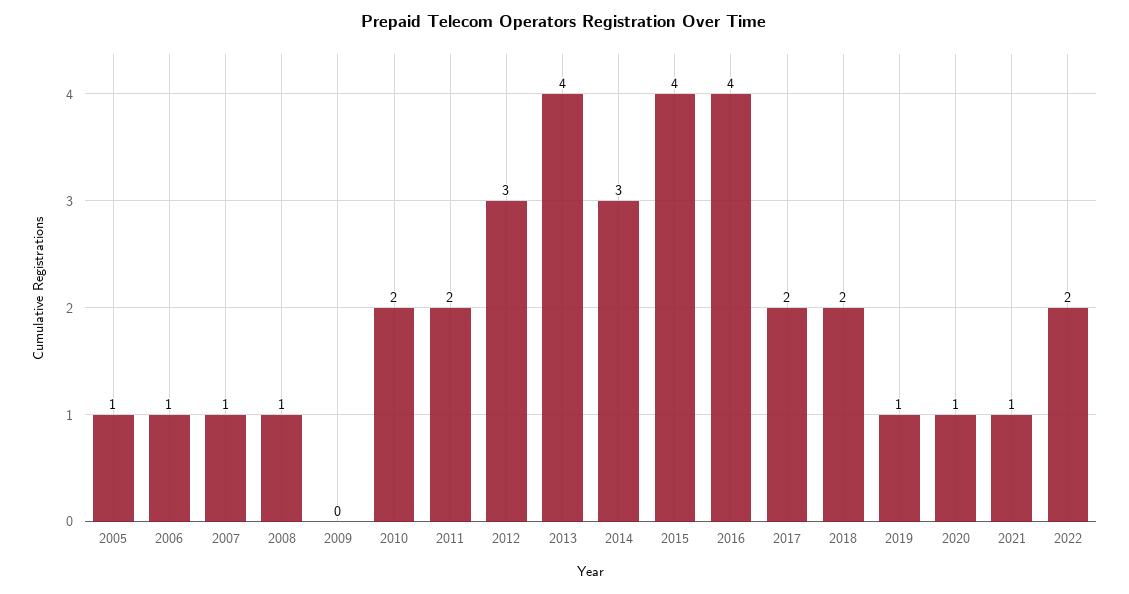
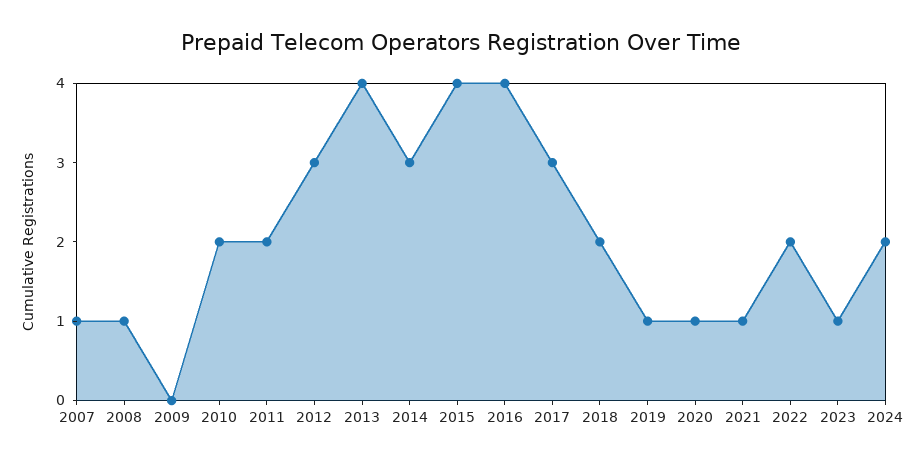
2005: 1 -> none
2006: 1 -> none
2017: 2 -> 3
2023: none -> 1
2024: none -> 2

